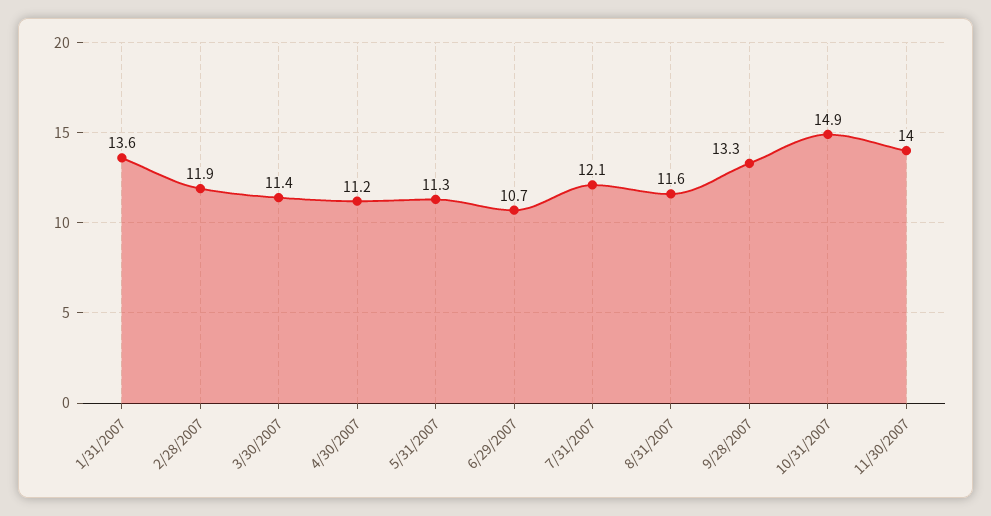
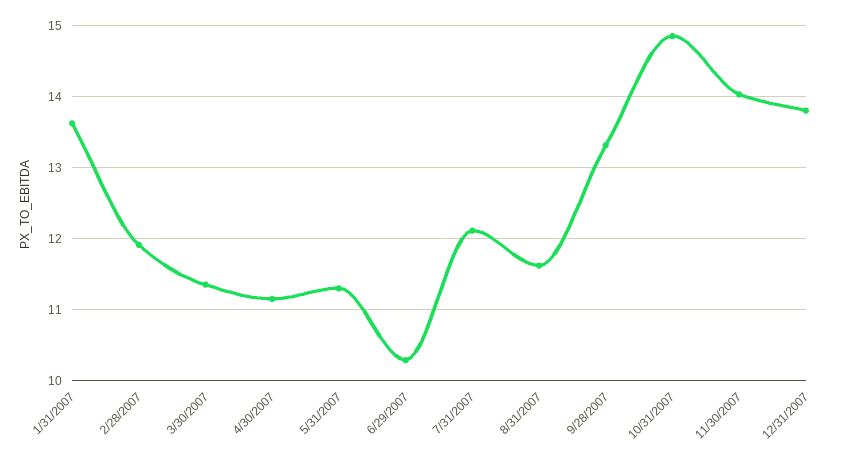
6/29/2007: 10.7 -> 10.3
12/31/2007: none -> 13.8

